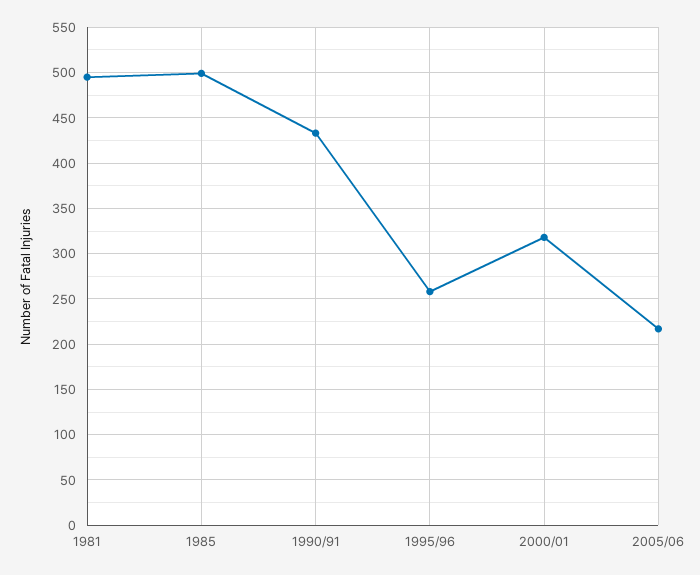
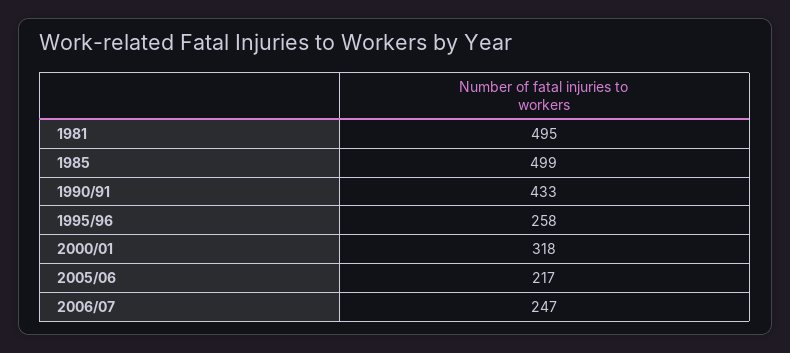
2006/07: none -> 247

